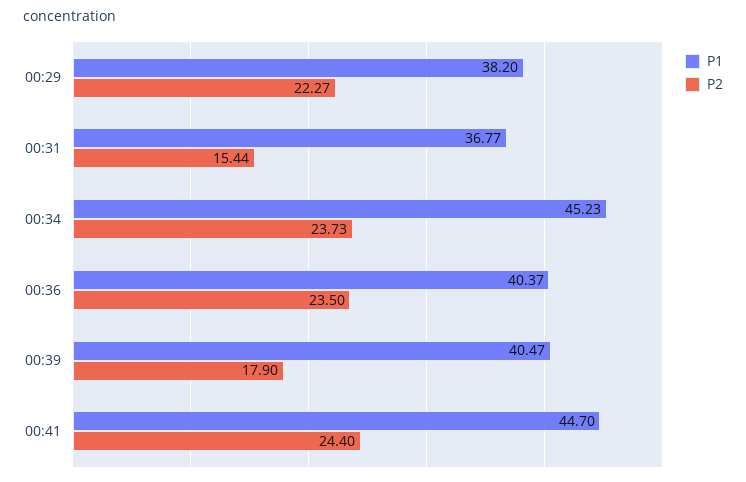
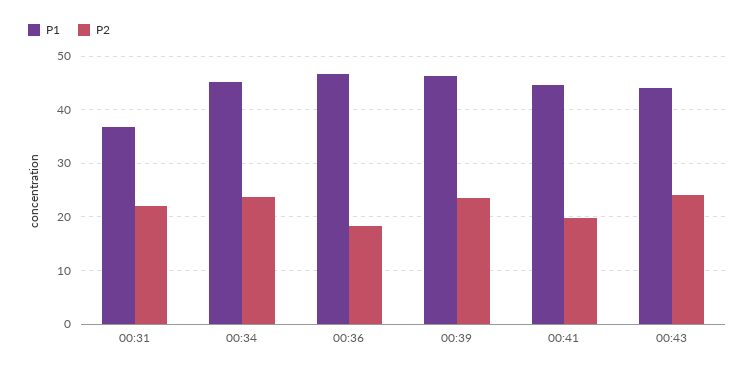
P1, 00:29: 38.2 -> none
P2, 00:29: 22.27 -> none
P2, 00:31: 15.44 -> 22
P1, 00:36: 40.37 -> 46
P2, 00:36: 23.5 -> 18
P1, 00:39: 40.47 -> 46
P2, 00:39: 17.9 -> 24
P2, 00:41: 24.4 -> 20
P1, 00:43: none -> 44
P2, 00:43: none -> 24

